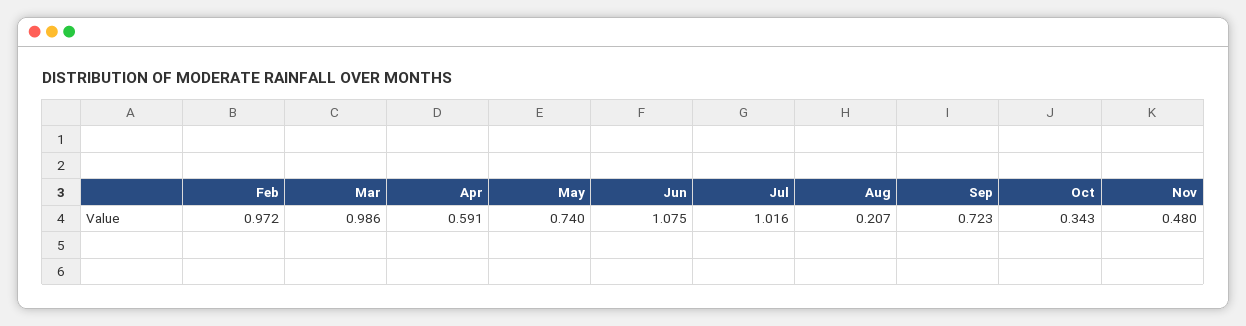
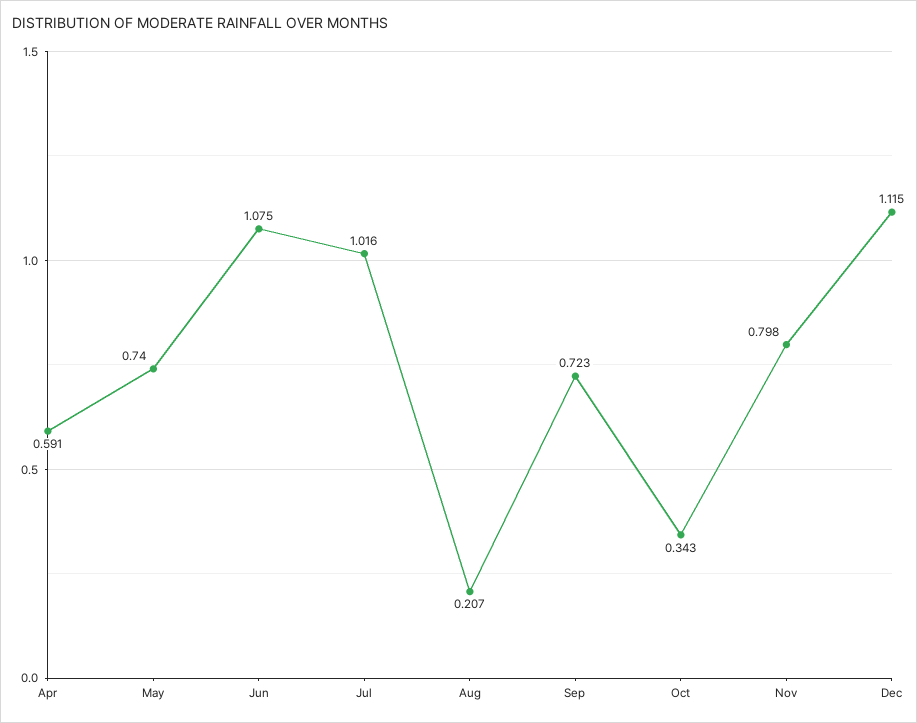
Feb: 0.972 -> none
Mar: 0.986 -> none
Nov: 0.48 -> 0.798
Dec: none -> 1.115

